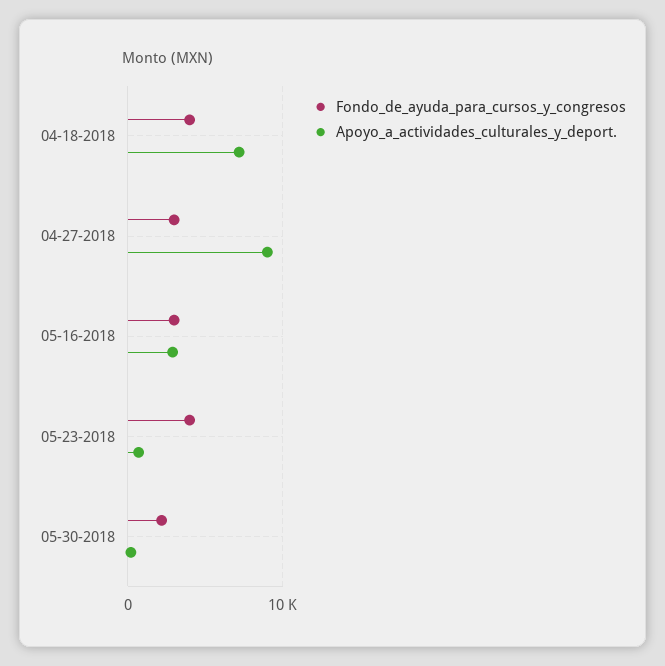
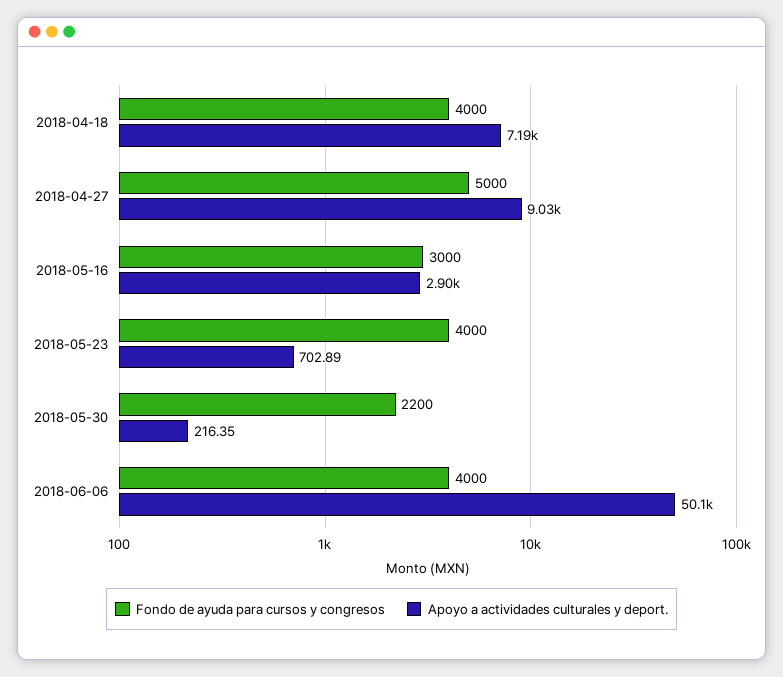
Fondo_de_ayuda_para_cursos_y_congresos, 04-27-2018: 3000 -> 5000
Fondo_de_ayuda_para_cursos_y_congresos, 2018-06-06: none -> 4000
Apoyo_a_actividades_culturales_y_deport., 2018-06-06: none -> 50100

